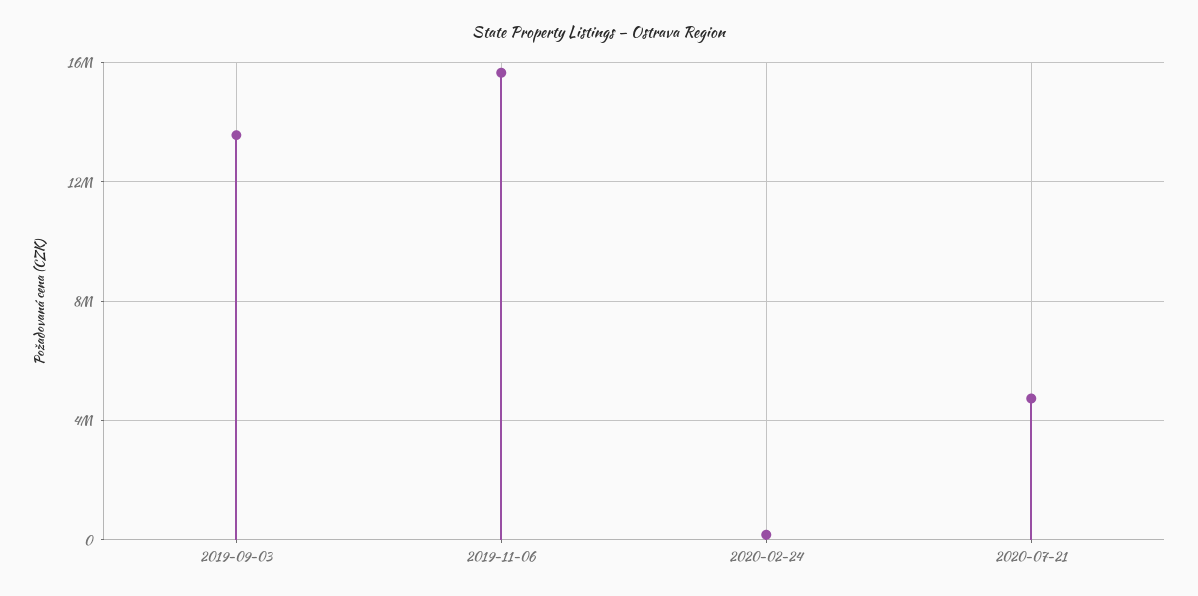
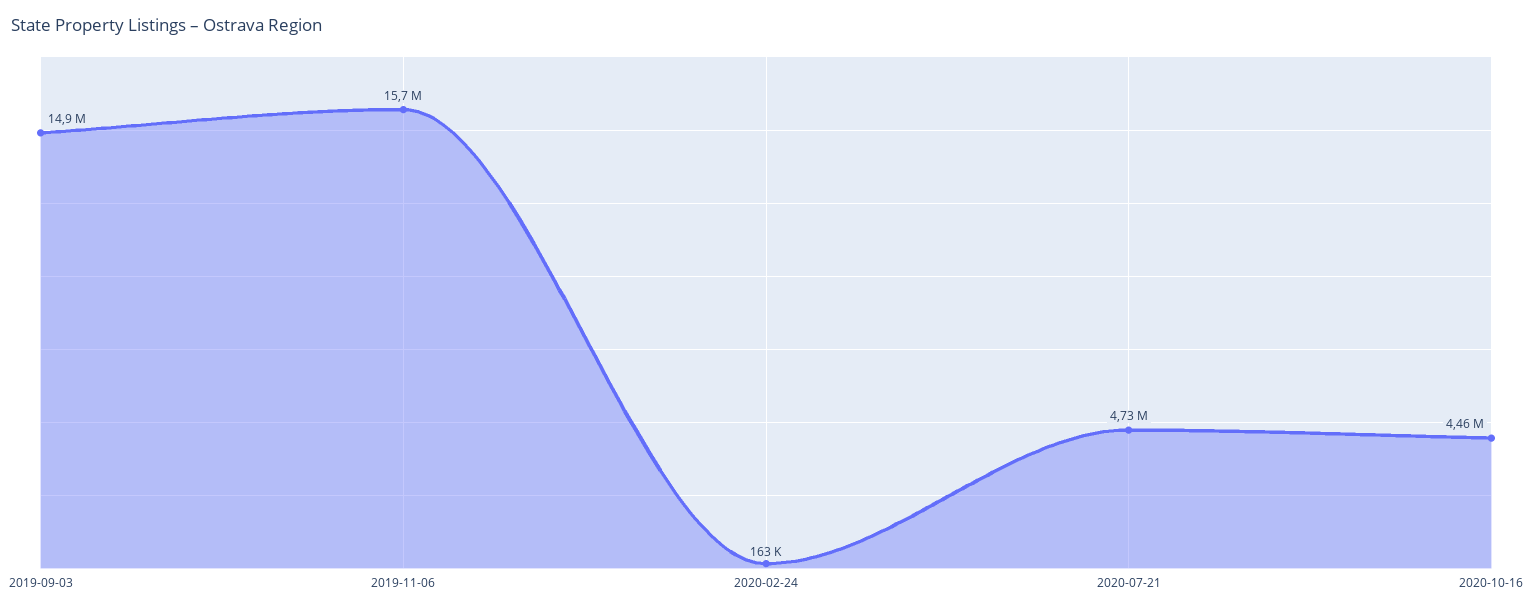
2019-09-03: 13500000 -> 14900000
2020-10-16: none -> 4460000

